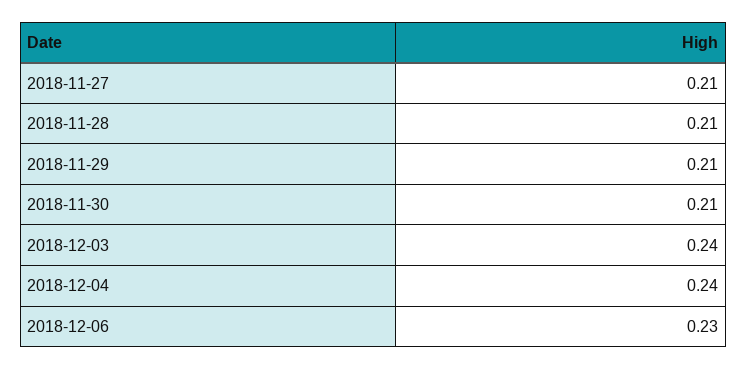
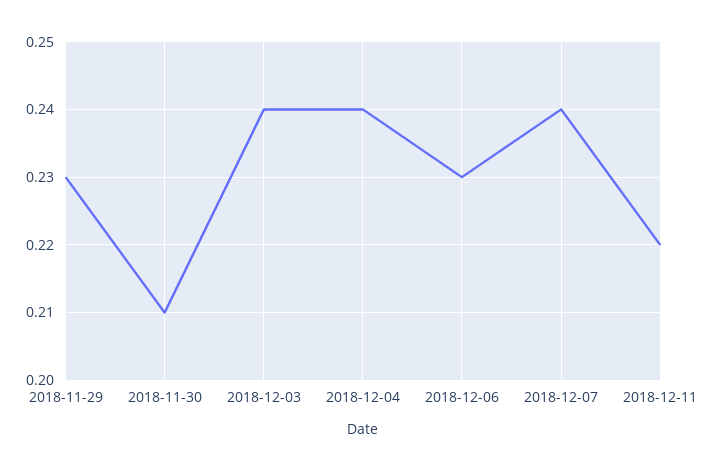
2018-11-27: 0.21 -> none
2018-11-28: 0.21 -> none
2018-11-29: 0.21 -> 0.23
2018-12-07: none -> 0.24
2018-12-11: none -> 0.22

